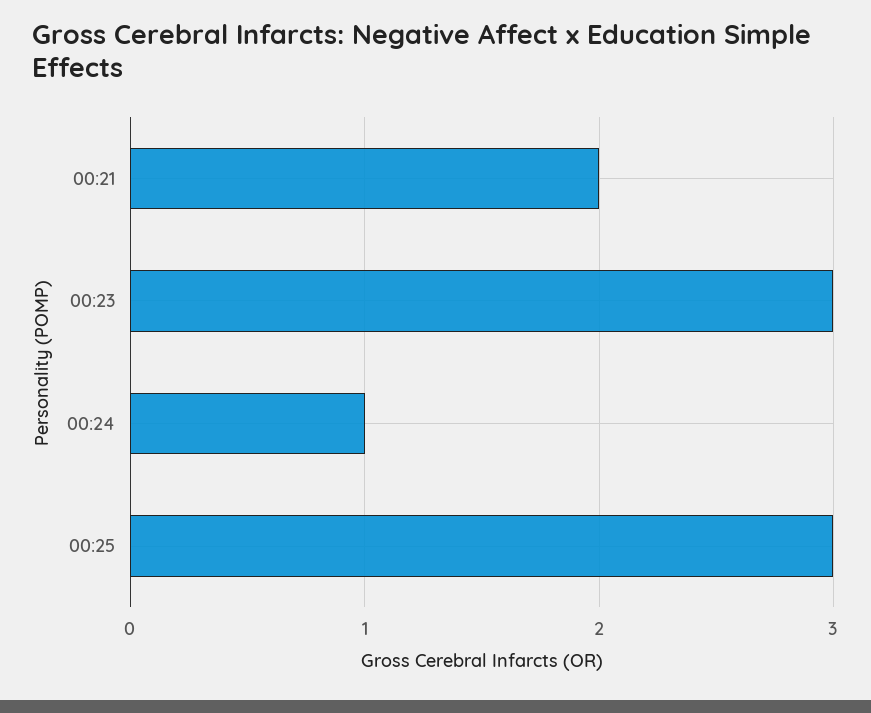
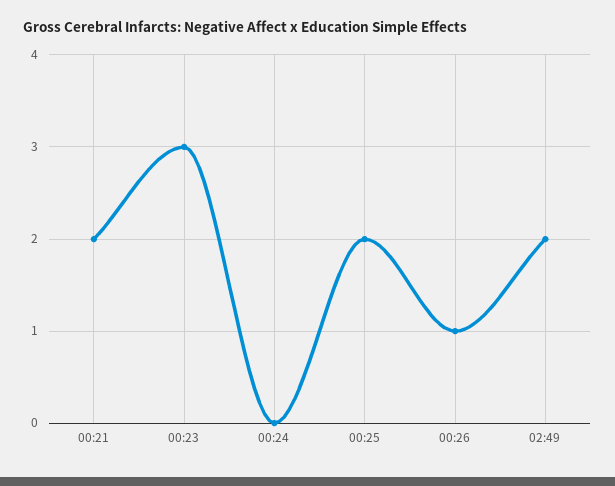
00:24: 1 -> 0
00:25: 3 -> 2
00:26: none -> 1
02:49: none -> 2

